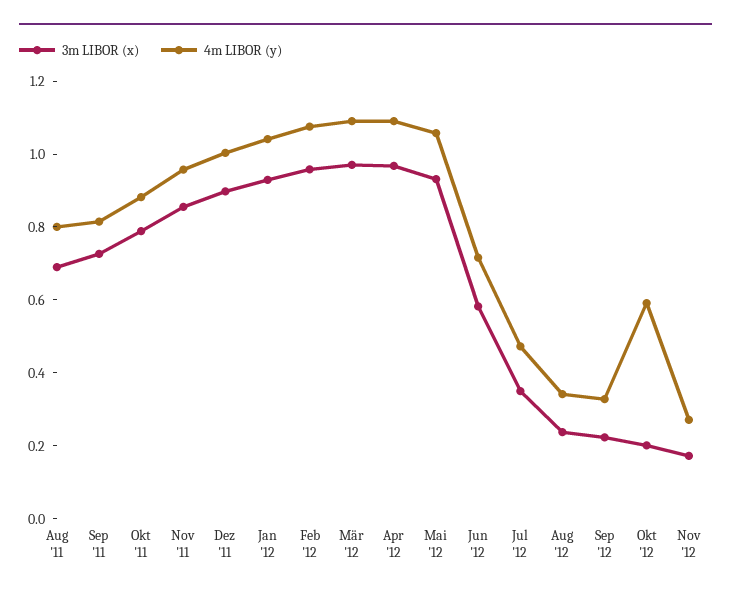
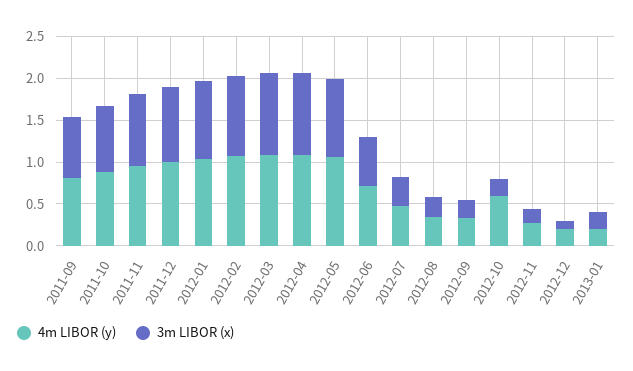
3m LIBOR (x), Aug '11: 0.7 -> none
4m LIBOR (y), Aug '11: 0.8 -> none
4m LIBOR (y), 2012-12: none -> 0.2
3m LIBOR (x), 2012-12: none -> 0.1
4m LIBOR (y), 2013-01: none -> 0.2
3m LIBOR (x), 2013-01: none -> 0.2

